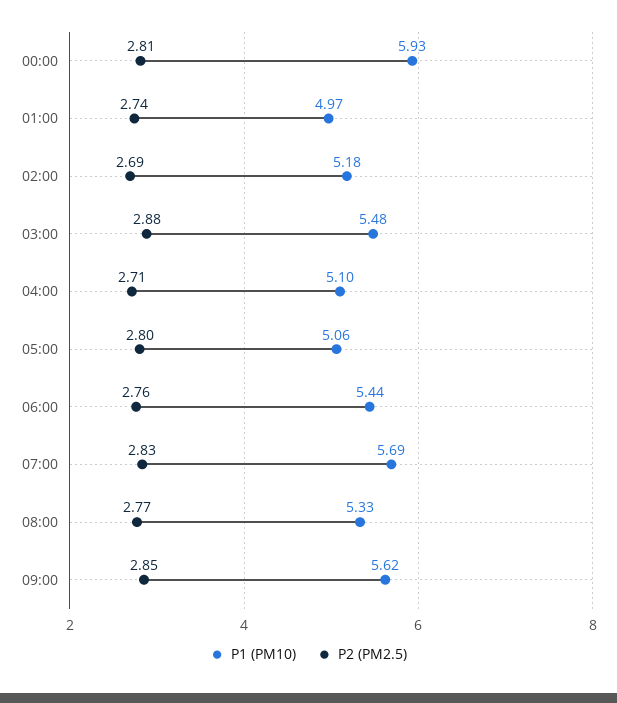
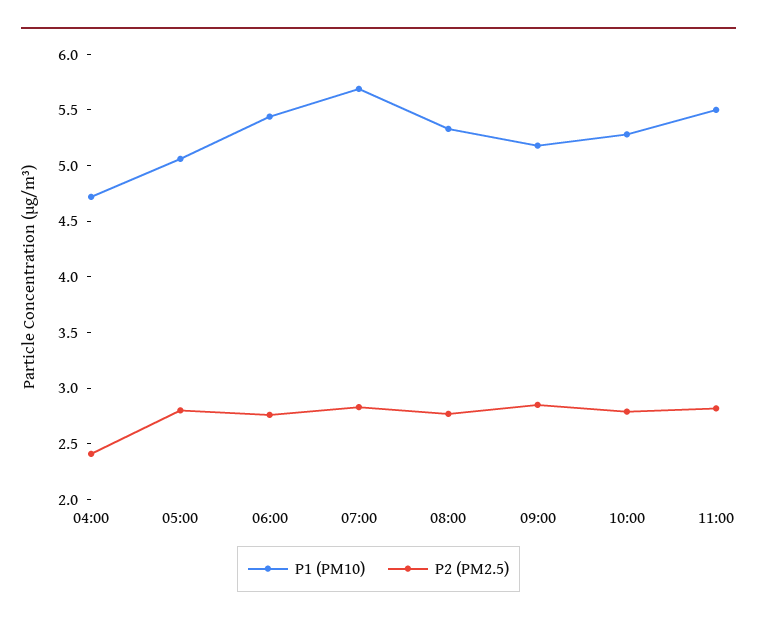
P1 (PM10), 00:00: 5.93 -> none
P2 (PM2.5), 00:00: 2.81 -> none
P1 (PM10), 01:00: 4.97 -> none
P2 (PM2.5), 01:00: 2.74 -> none
P1 (PM10), 02:00: 5.18 -> none
P2 (PM2.5), 02:00: 2.69 -> none
P1 (PM10), 03:00: 5.48 -> none
P2 (PM2.5), 03:00: 2.88 -> none
P1 (PM10), 04:00: 5.1 -> 4.7
P2 (PM2.5), 04:00: 2.71 -> 2.4
P1 (PM10), 09:00: 5.62 -> 5.2
P1 (PM10), 10:00: none -> 5.3
P2 (PM2.5), 10:00: none -> 2.8
P1 (PM10), 11:00: none -> 5.5
P2 (PM2.5), 11:00: none -> 2.8

